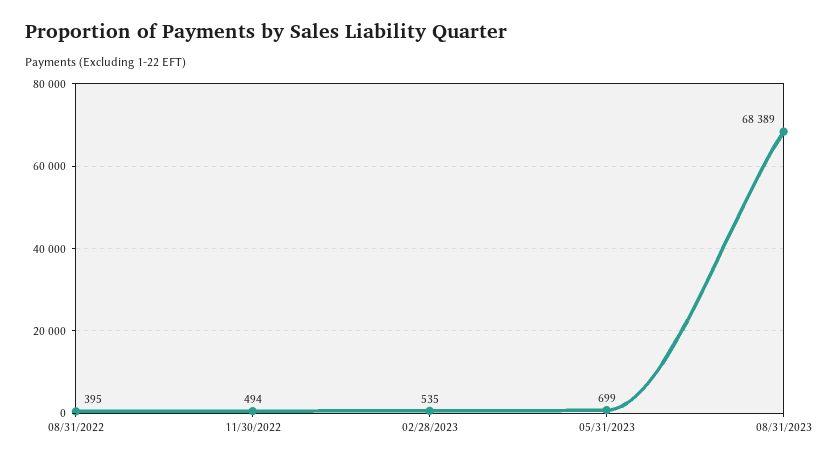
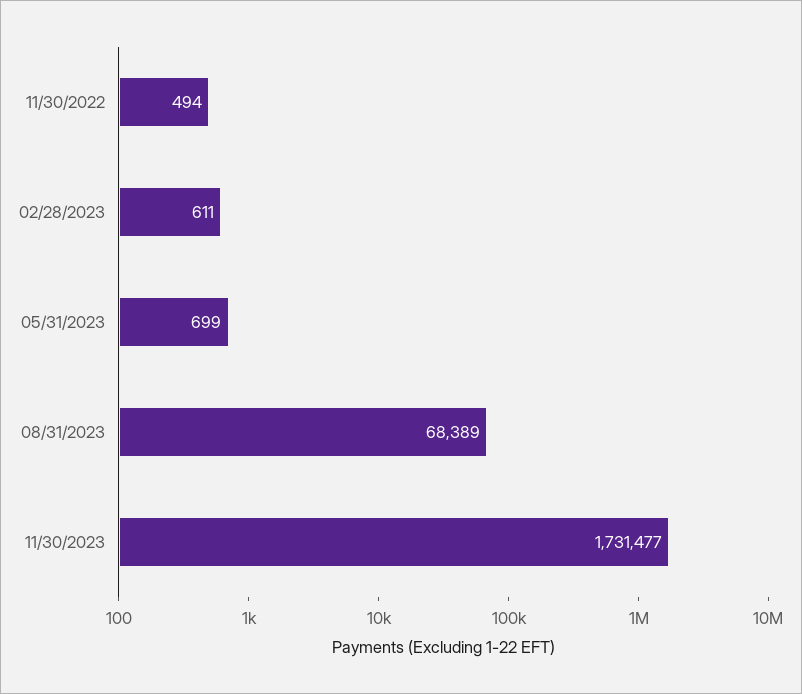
08/31/2022: 395 -> none
02/28/2023: 535 -> 611
11/30/2023: none -> 1731477

